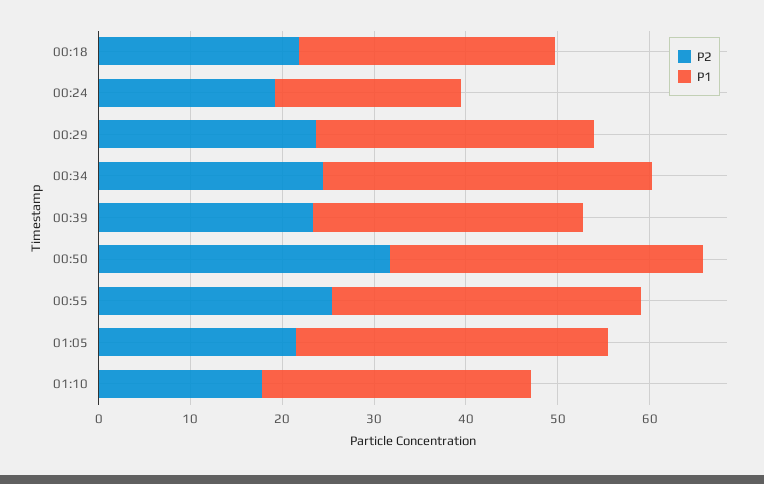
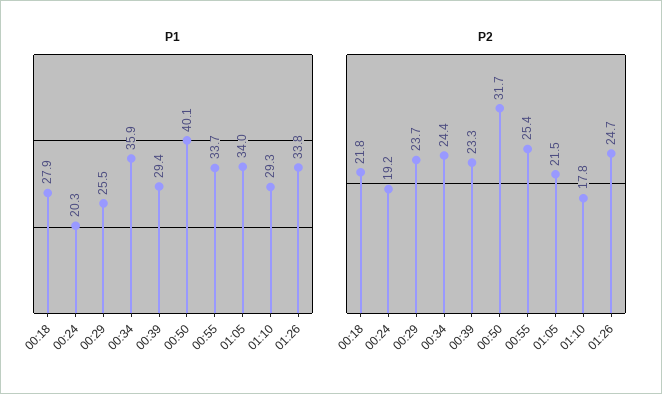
P1, 00:29: 30 -> 25.5
P1, 00:50: 34 -> 40.1
P1, 01:26: none -> 33.8
P2, 01:26: none -> 24.7

